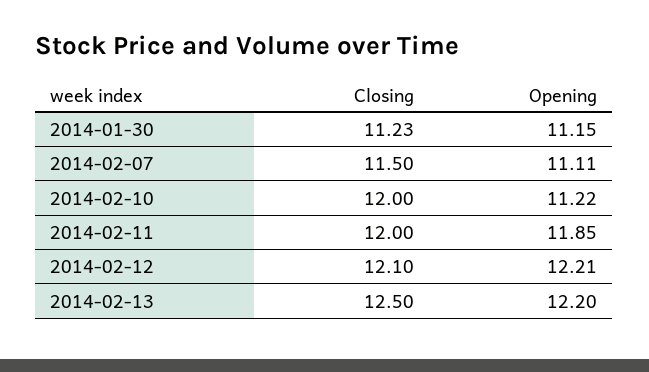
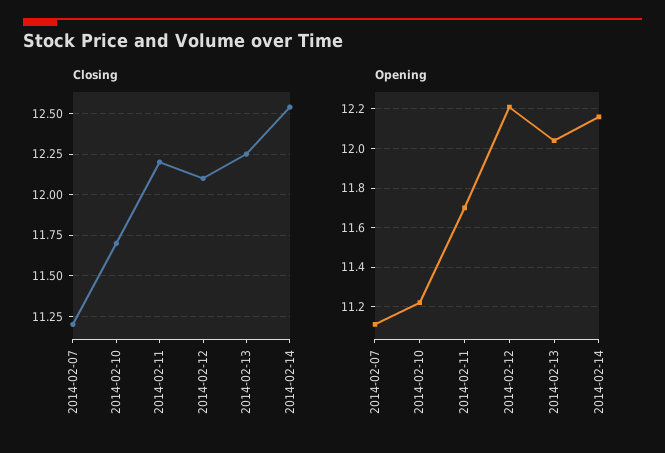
Closing, 2014-01-30: 11.23 -> none
Opening, 2014-01-30: 11.15 -> none
Closing, 2014-02-07: 11.5 -> 11.2
Closing, 2014-02-10: 12 -> 11.7
Closing, 2014-02-11: 12 -> 12.2
Opening, 2014-02-11: 11.85 -> 11.7
Closing, 2014-02-13: 12.5 -> 12.25
Opening, 2014-02-13: 12.2 -> 12.05
Closing, 2014-02-14: none -> 12.55
Opening, 2014-02-14: none -> 12.15

